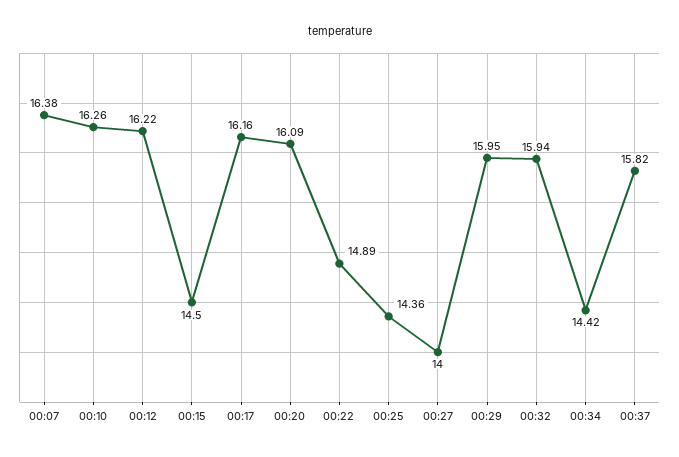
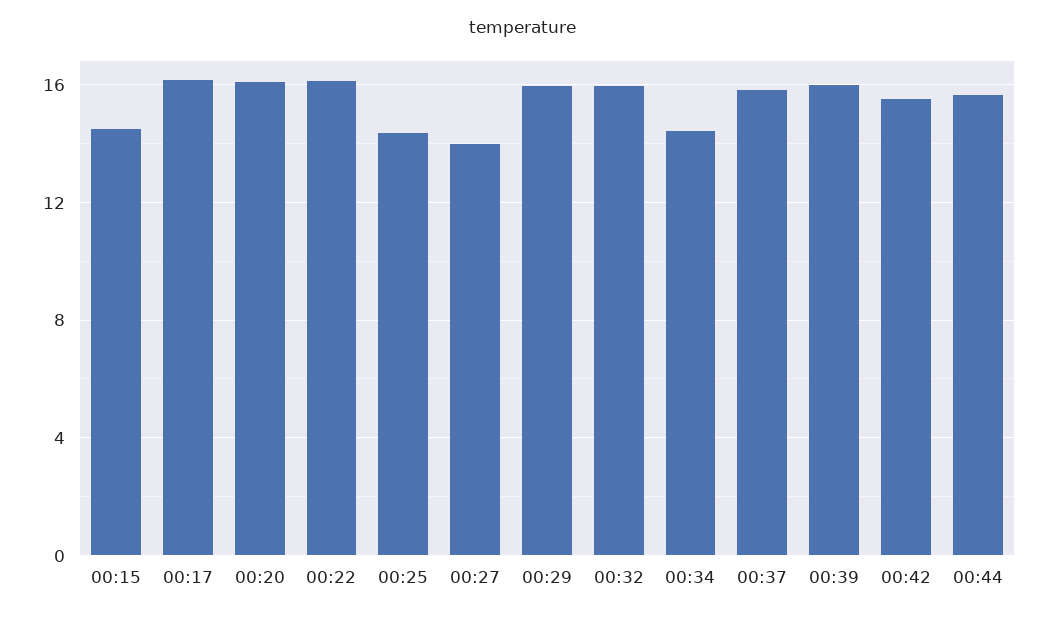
00:07: 16.38 -> none
00:10: 16.26 -> none
00:12: 16.22 -> none
00:22: 14.89 -> 16
00:39: none -> 16
00:42: none -> 15.5
00:44: none -> 15.5

